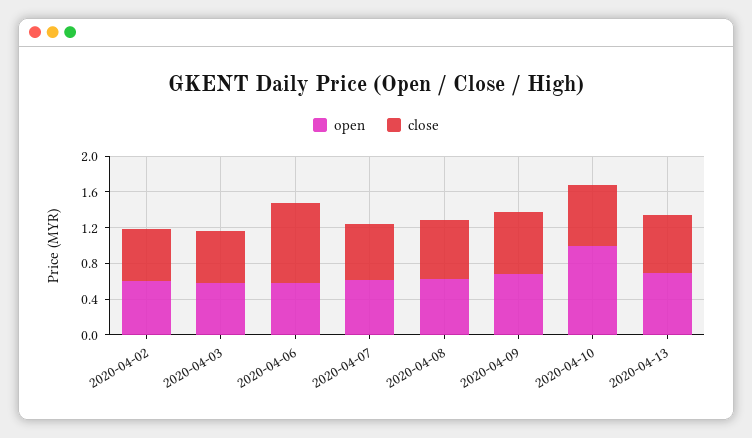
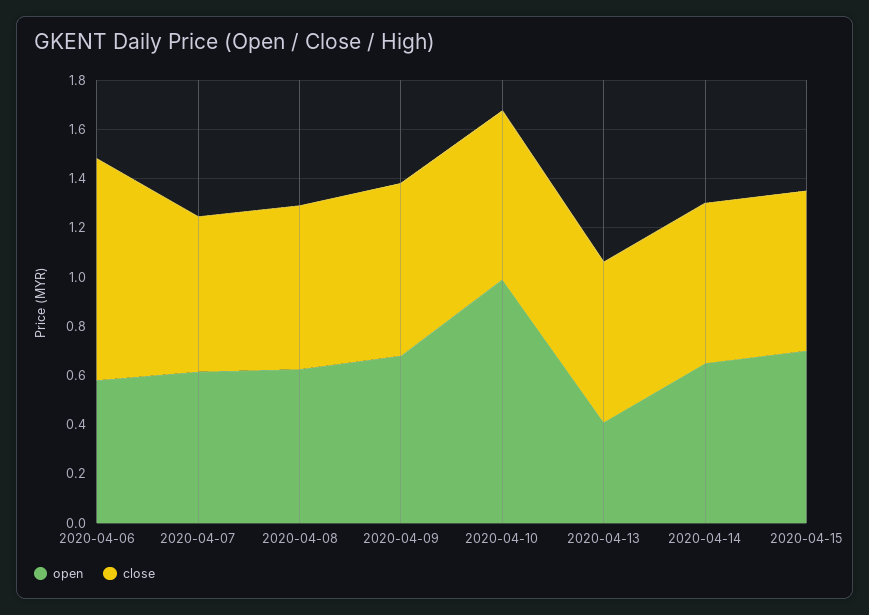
open, 2020-04-02: 0.6 -> none
close, 2020-04-02: 0.6 -> none
open, 2020-04-03: 0.6 -> none
close, 2020-04-03: 0.6 -> none
open, 2020-04-13: 0.7 -> 0.4
open, 2020-04-14: none -> 0.65
close, 2020-04-14: none -> 0.65
open, 2020-04-15: none -> 0.7
close, 2020-04-15: none -> 0.65

